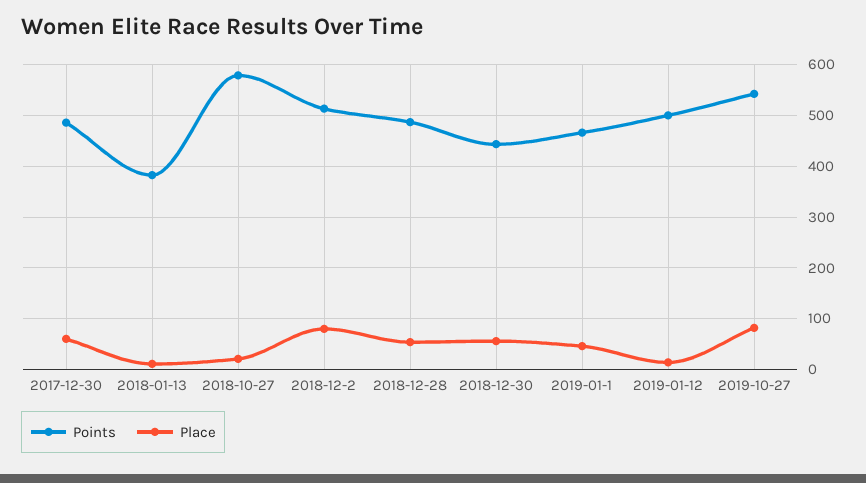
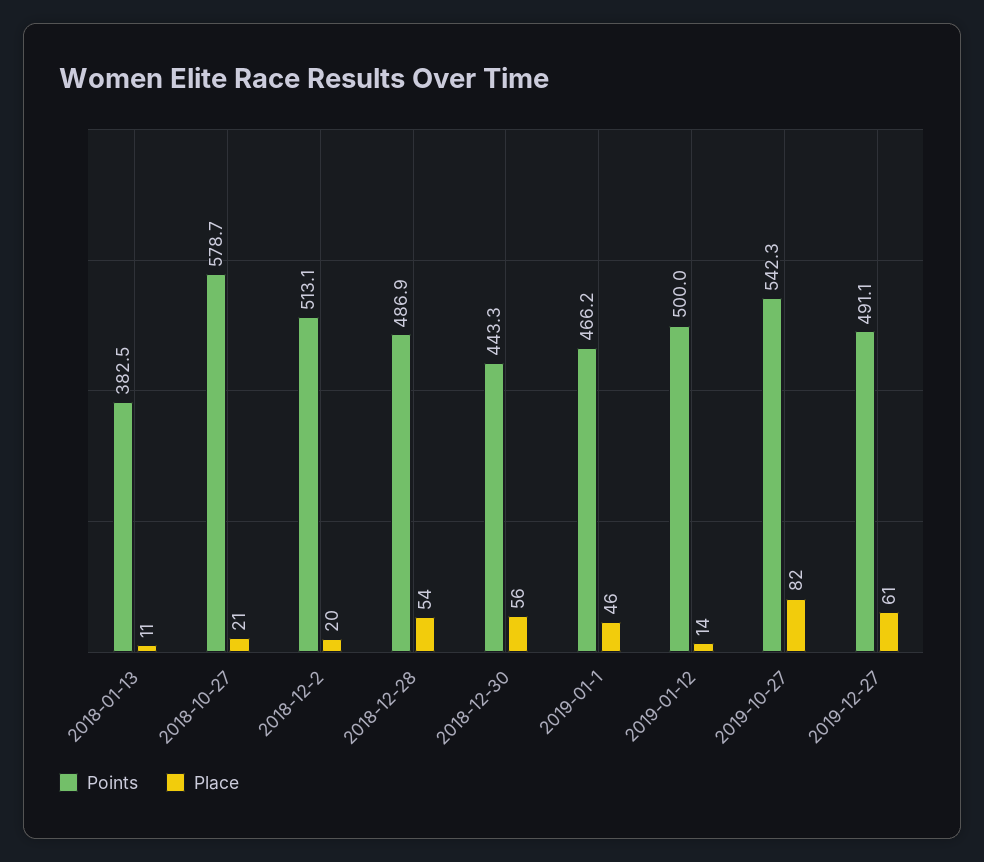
Points, 2017-12-30: 480 -> none
Place, 2017-12-30: 60 -> none
Place, 2018-12-2: 80 -> 20
Points, 2019-12-27: none -> 491.1
Place, 2019-12-27: none -> 61

